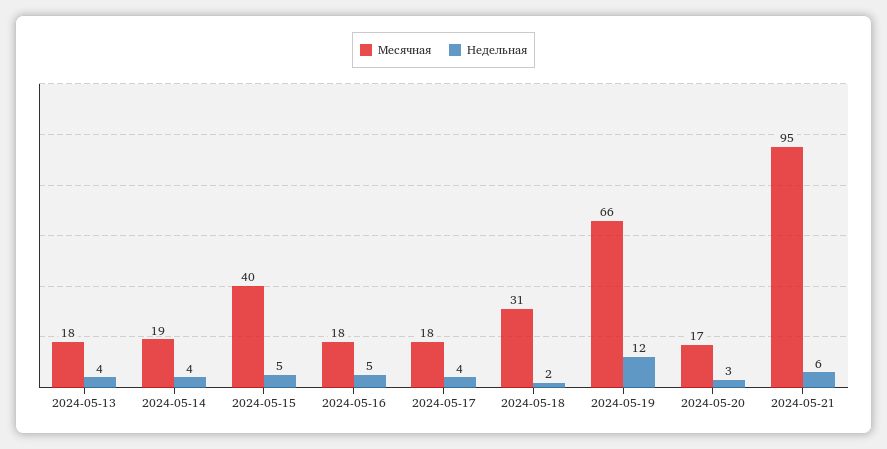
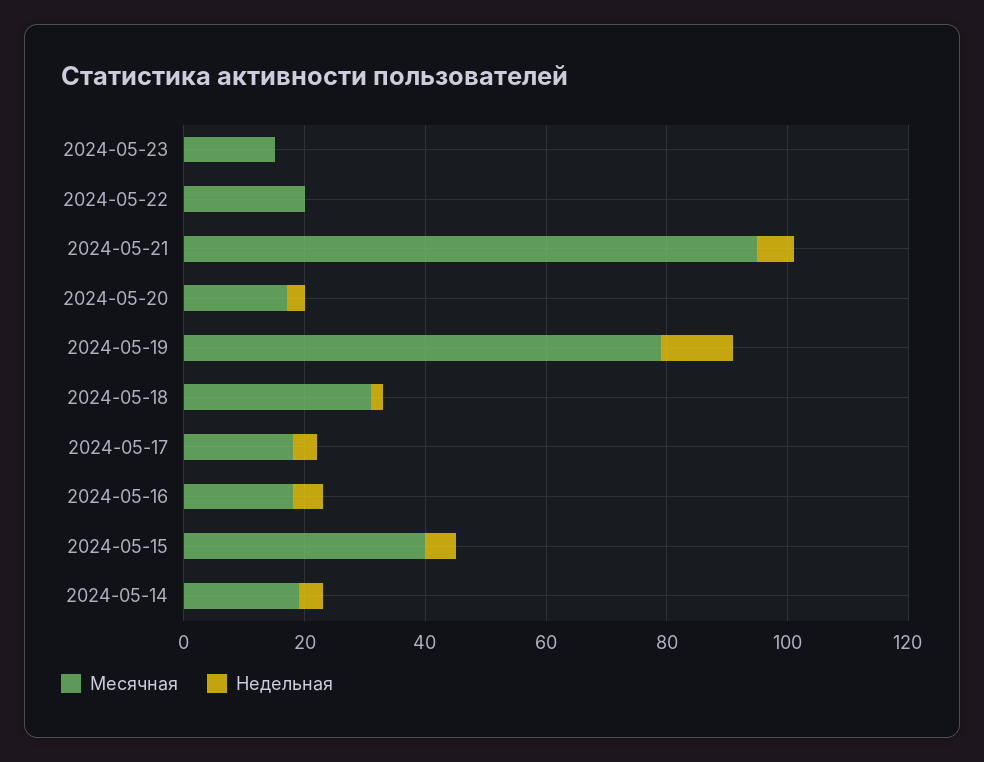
Месячная, 2024-05-13: 18 -> none
Недельная, 2024-05-13: 4 -> none
Месячная, 2024-05-19: 66 -> 80
Месячная, 2024-05-23: none -> 15
Недельная, 2024-05-23: none -> 0
Месячная, 2024-05-22: none -> 20
Недельная, 2024-05-22: none -> 0

